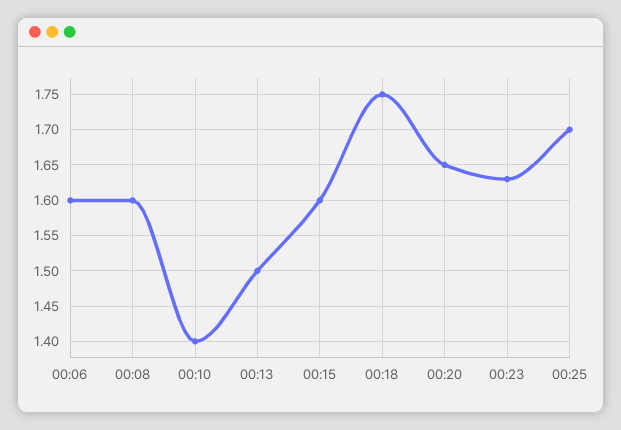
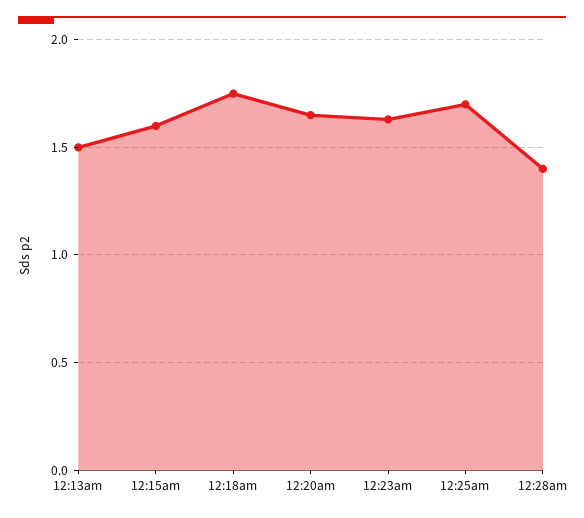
00:06: 1.6 -> none
00:08: 1.6 -> none
00:10: 1.4 -> none
12:28am: none -> 1.4

